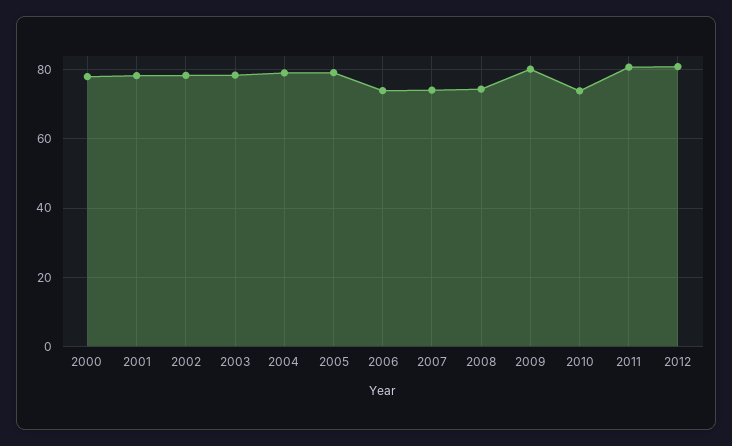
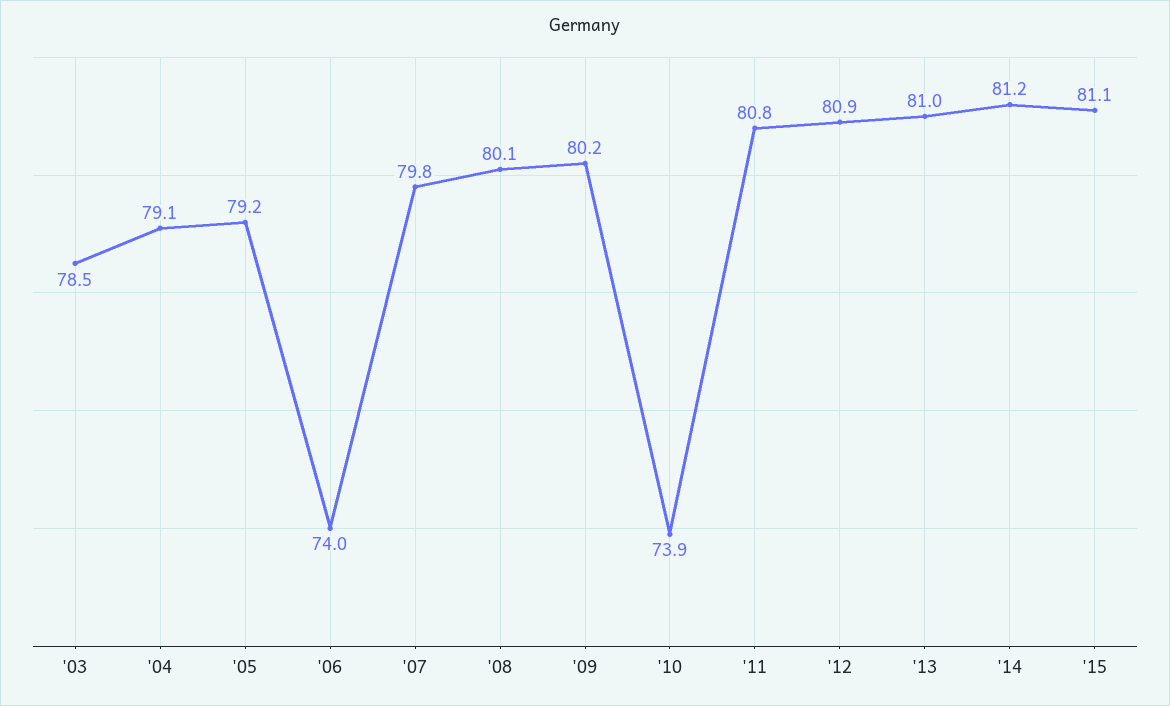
2000: 78 -> none
2001: 78 -> none
2002: 78 -> none
2007: 74 -> 79.8
2008: 74 -> 80.1
'13: none -> 81
'14: none -> 81.2
'15: none -> 81.1

